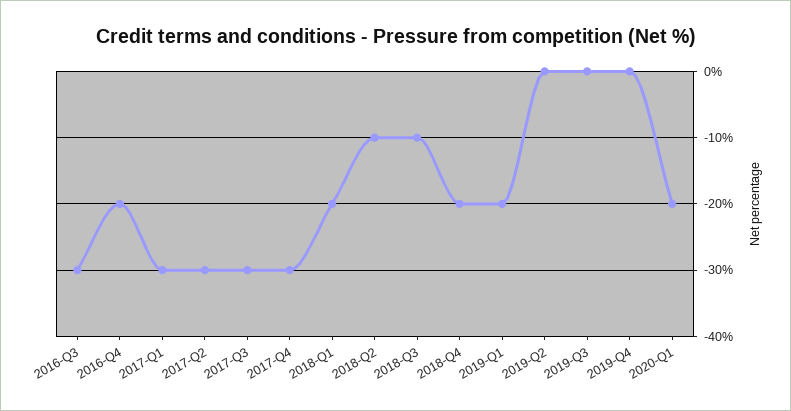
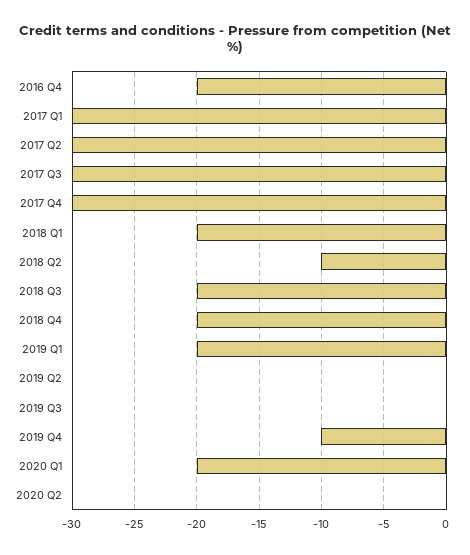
2016-Q3: -30 -> none
2018-Q3: -10 -> -20
2019-Q4: 0 -> -10
2020 Q2: none -> 0

